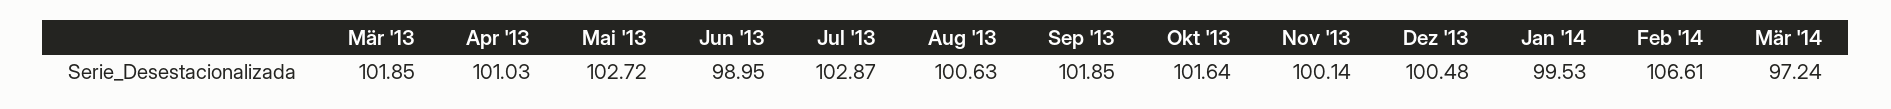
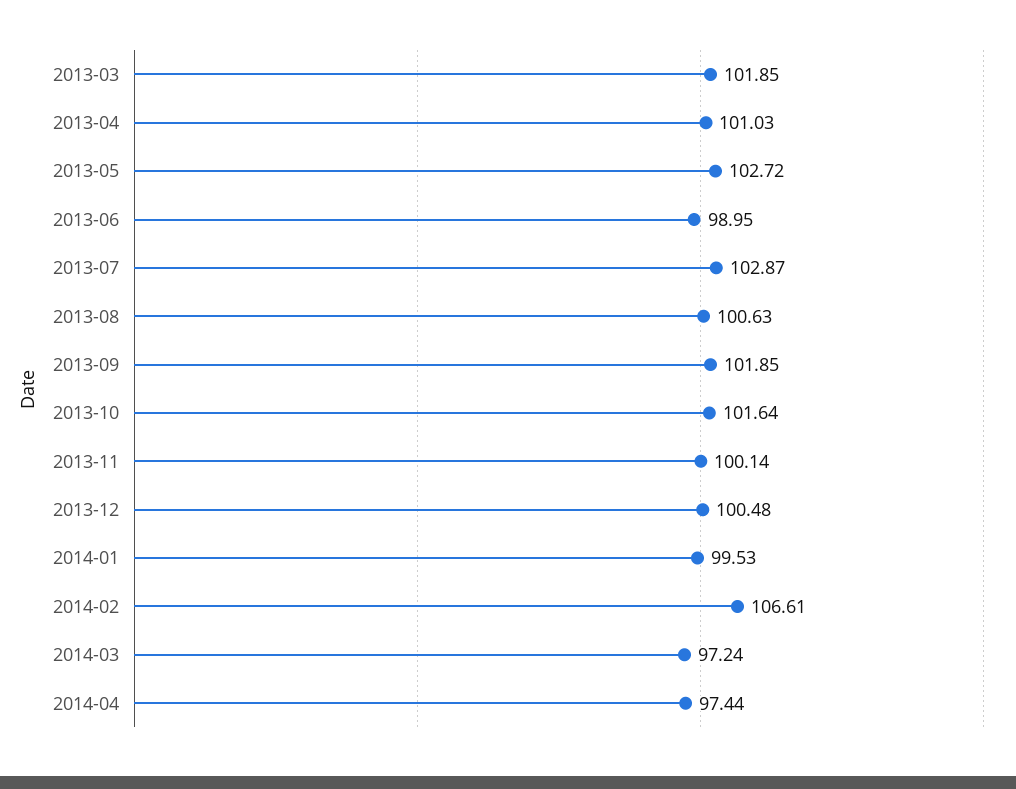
2014-04: none -> 97.44

